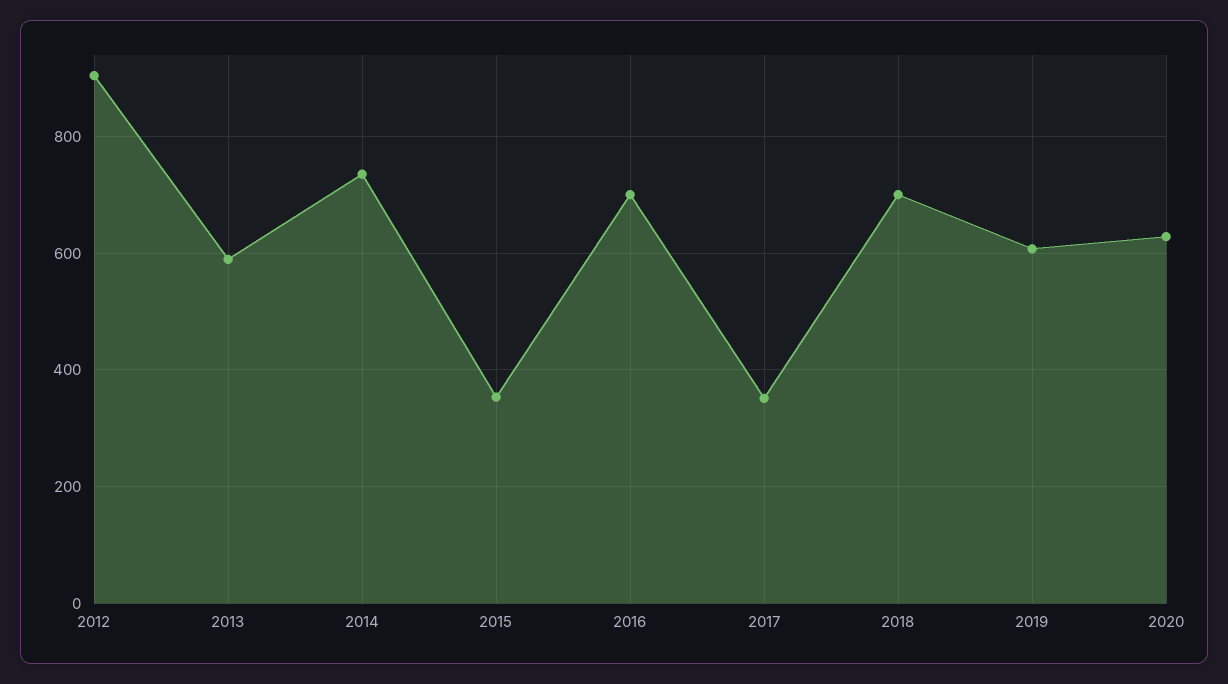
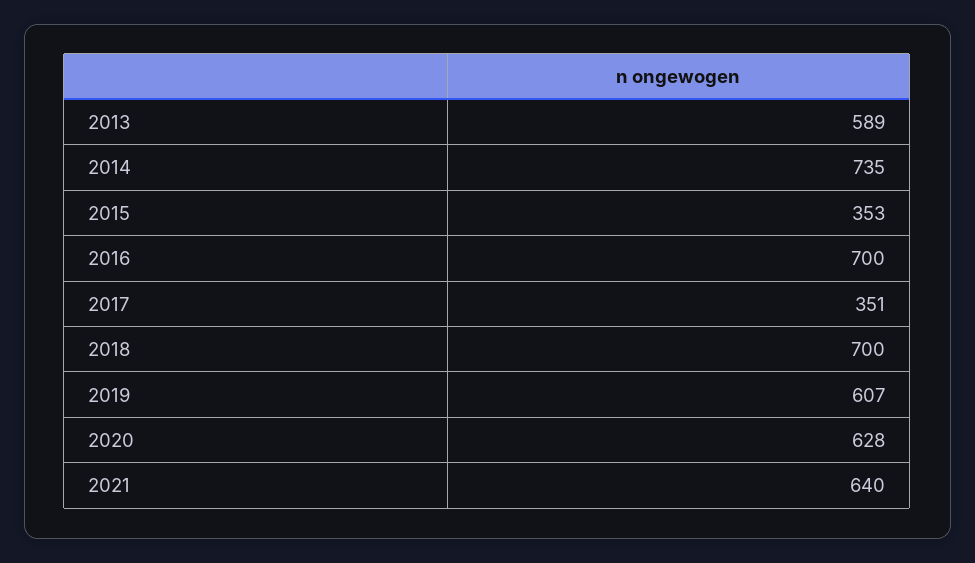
2012: 900 -> none
2021: none -> 640

